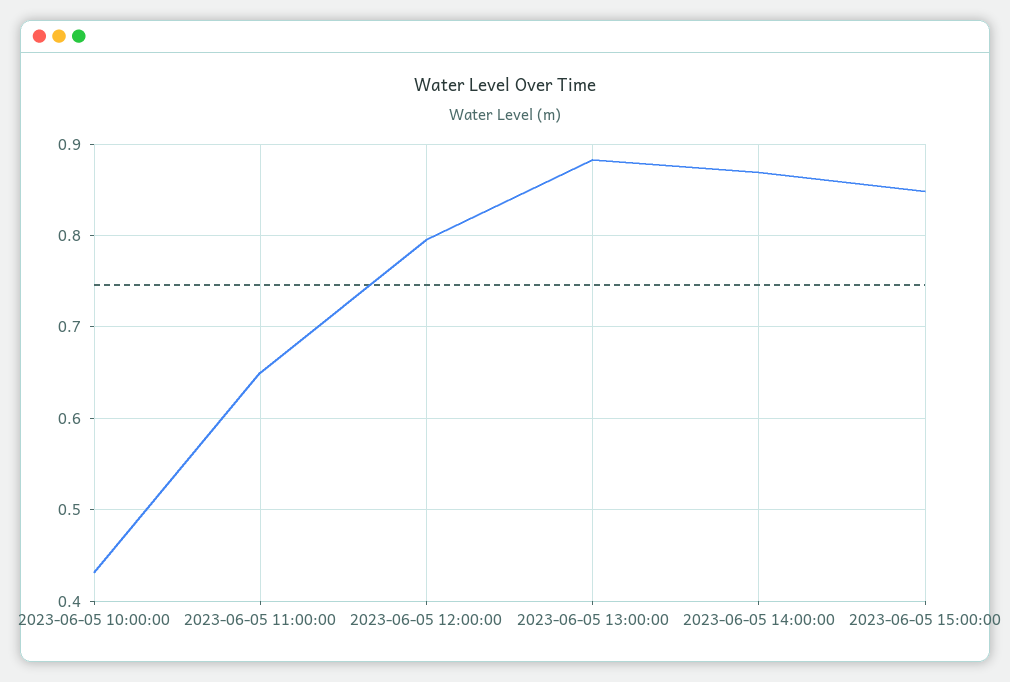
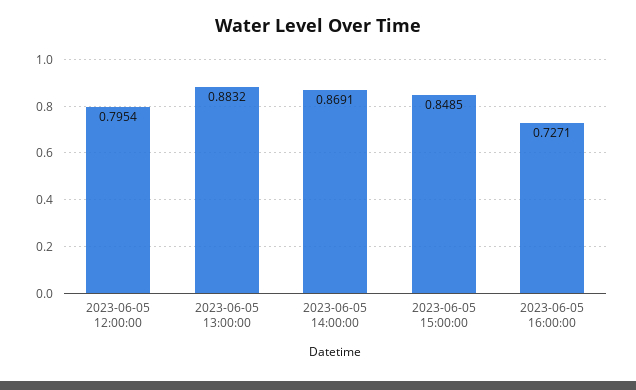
2023-06-05 10:00:00: 0.43 -> none
2023-06-05 11:00:00: 0.65 -> none
2023-06-05 16:00:00: none -> 0.7271

